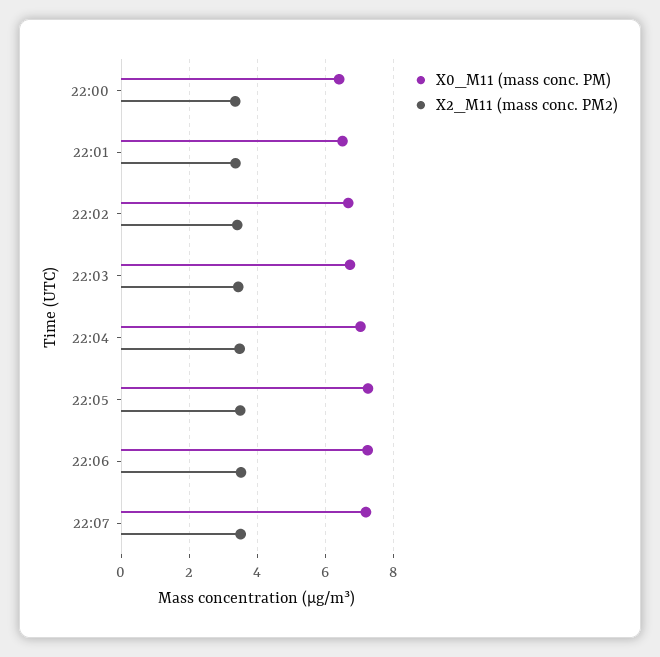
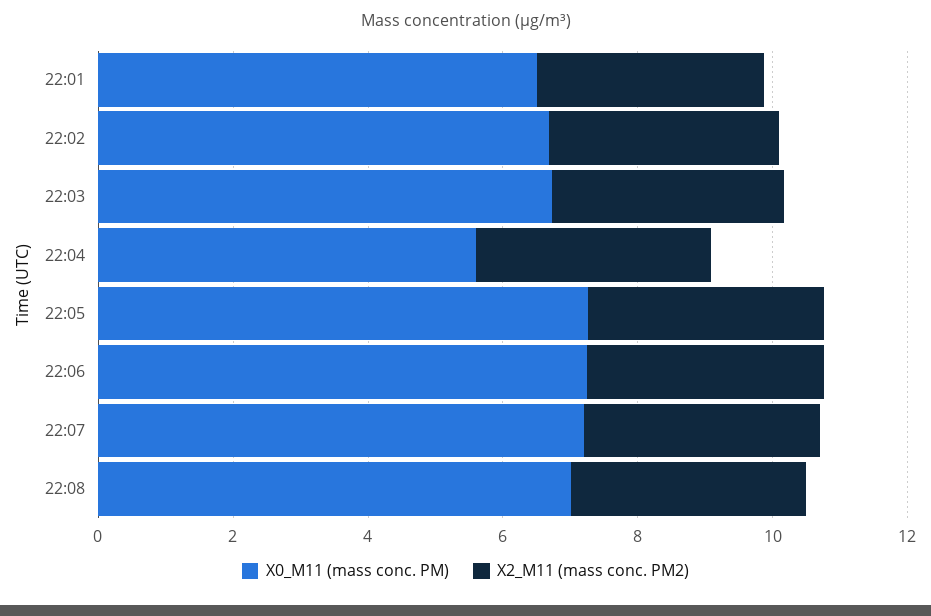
X0_M11 (mass conc. PM), 22:00: 6.4 -> none
X2_M11 (mass conc. PM2), 22:00: 3.4 -> none
X0_M11 (mass conc. PM), 22:04: 7 -> 5.5
X0_M11 (mass conc. PM), 22:08: none -> 7
X2_M11 (mass conc. PM2), 22:08: none -> 3.5

